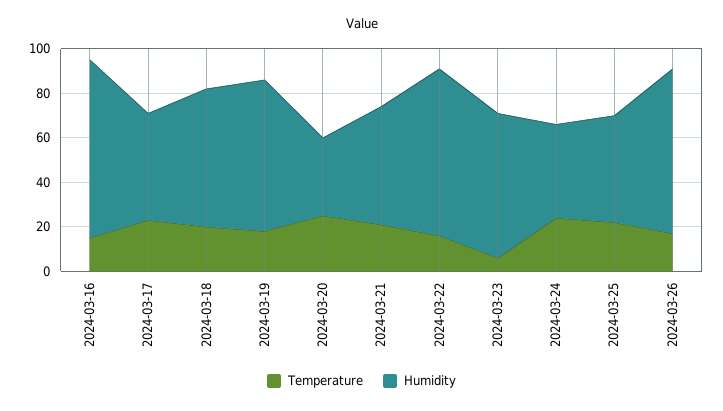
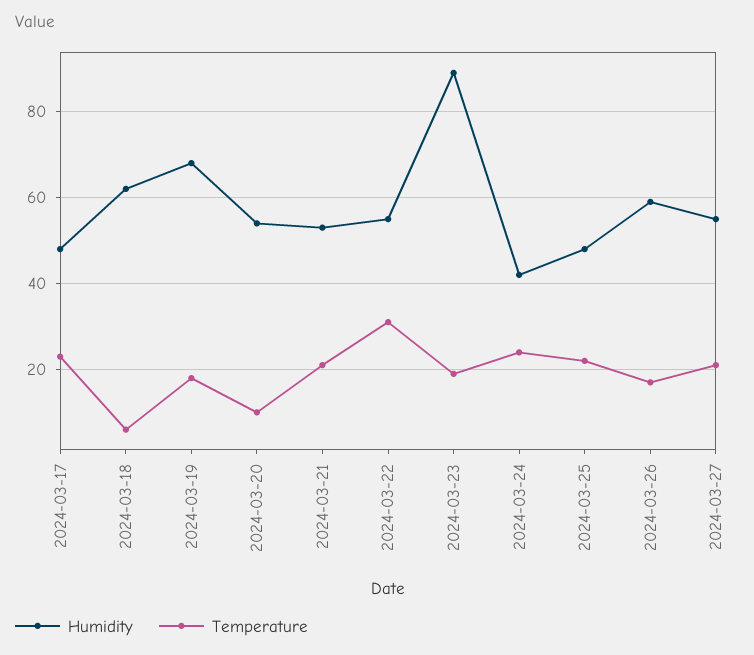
Temperature, 2024-03-16: 15 -> none
Humidity, 2024-03-16: 80 -> none
Temperature, 2024-03-18: 20 -> 5
Temperature, 2024-03-20: 25 -> 10
Humidity, 2024-03-20: 35 -> 55
Temperature, 2024-03-22: 15 -> 30
Humidity, 2024-03-22: 75 -> 55
Temperature, 2024-03-23: 5 -> 20
Humidity, 2024-03-23: 65 -> 90
Humidity, 2024-03-26: 75 -> 60
Humidity, 2024-03-27: none -> 55
Temperature, 2024-03-27: none -> 20

